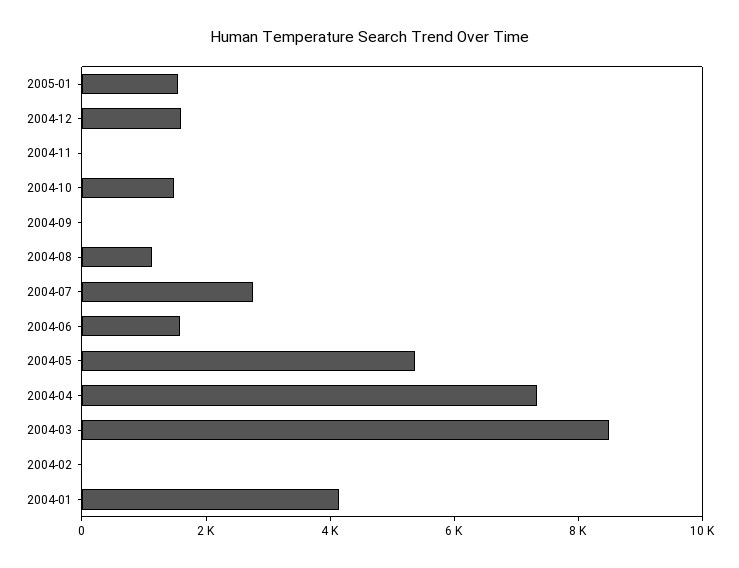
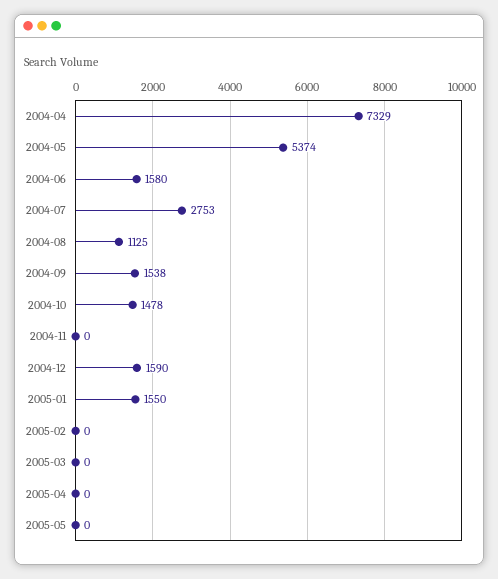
2004-09: 0 -> 1538
2004-03: 8500 -> none
2004-02: 0 -> none
2004-01: 4000 -> none
2005-02: none -> 0
2005-03: none -> 0
2005-04: none -> 0
2005-05: none -> 0

